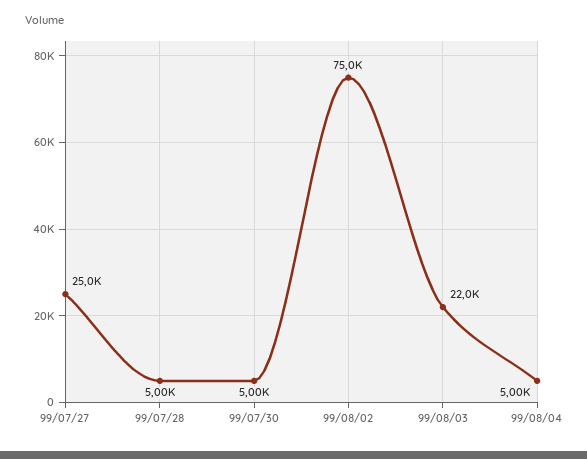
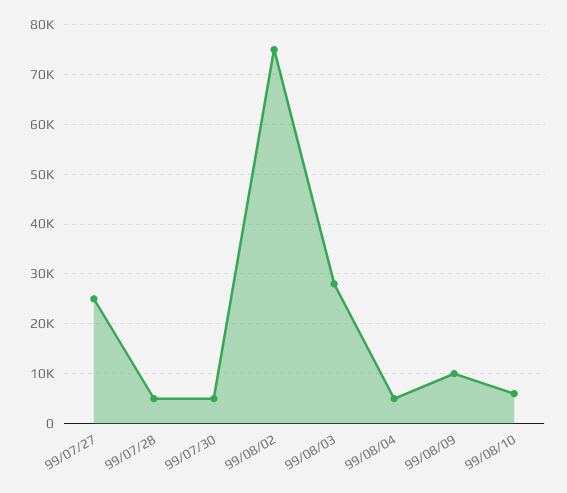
99/08/03: 22000 -> 28000
99/08/09: none -> 10000
99/08/10: none -> 6000

